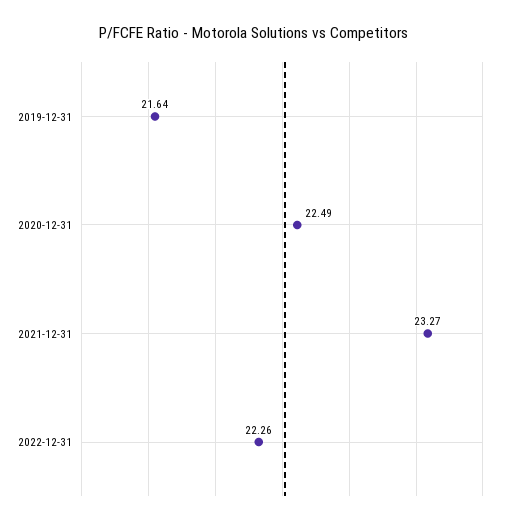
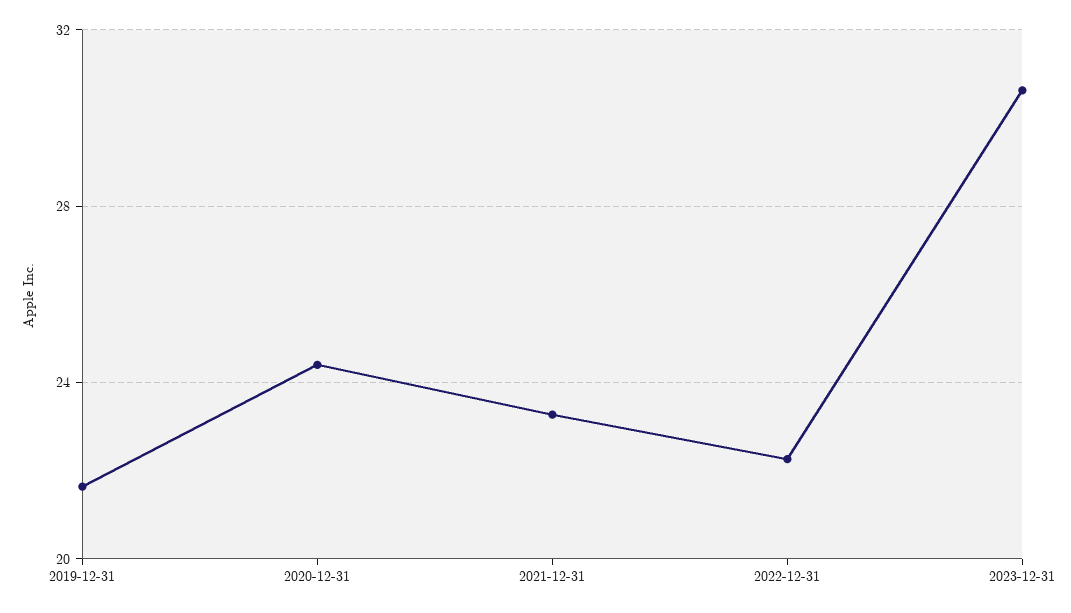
2020-12-31: 22.49 -> 24.5
2023-12-31: none -> 30.5

